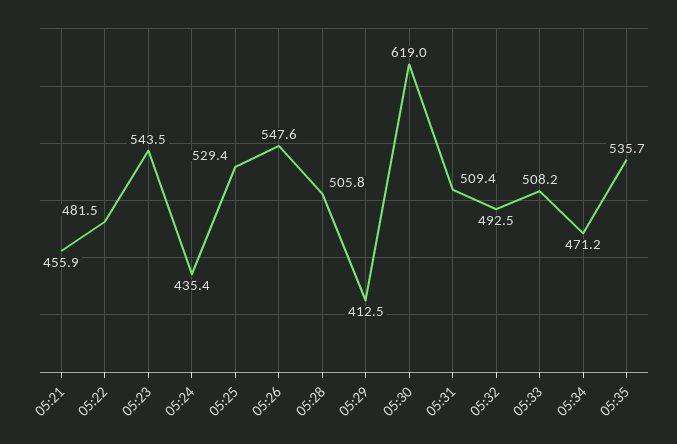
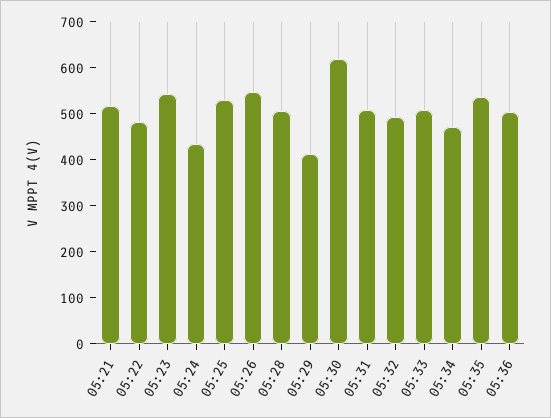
05:21: 455.9 -> 520
05:36: none -> 500

